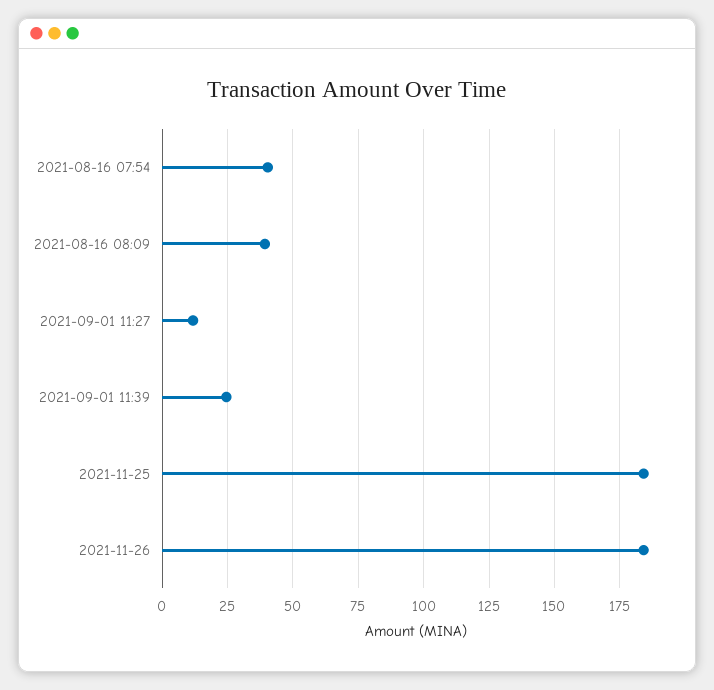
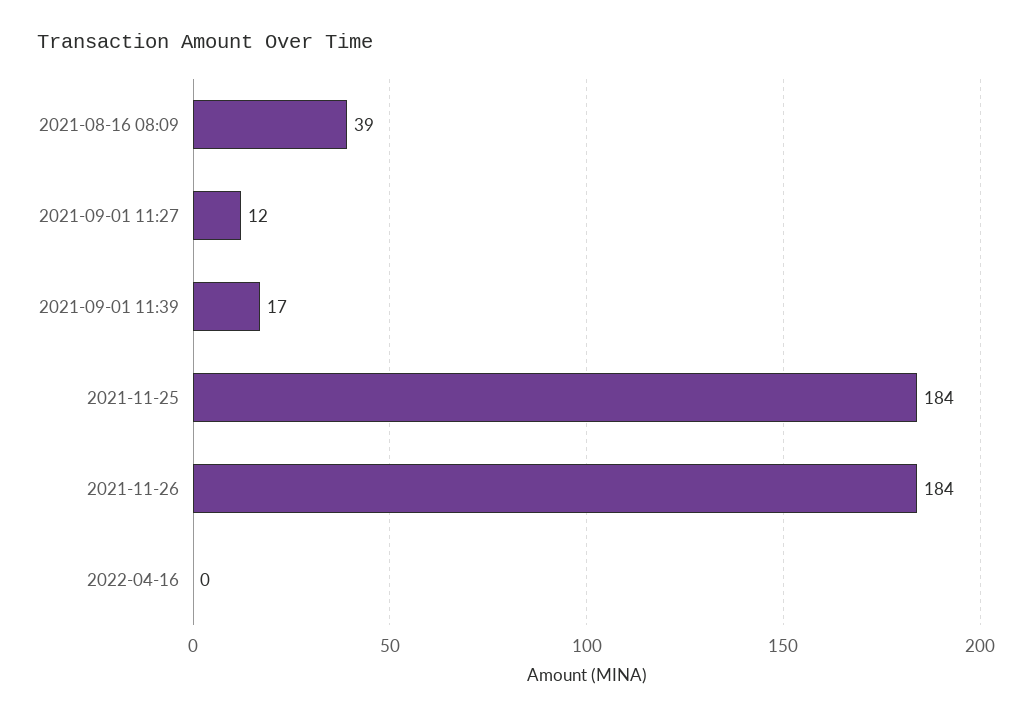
2021-08-16 07:54: 40 -> none
2021-09-01 11:39: 25 -> 17
2022-04-16: none -> 0

